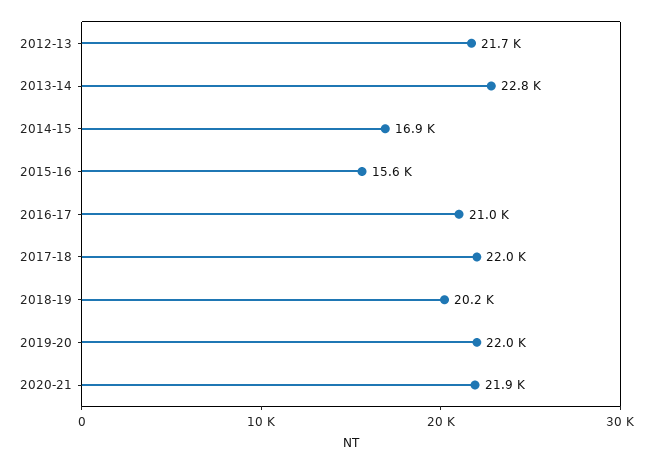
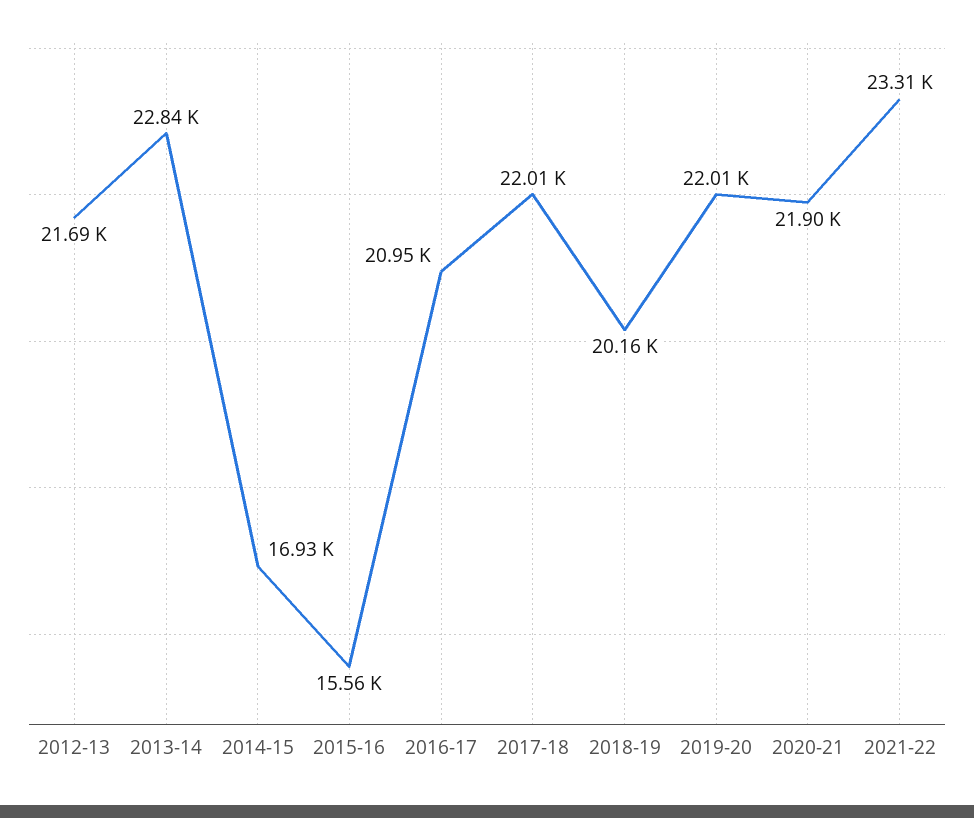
2021-22: none -> 23310

